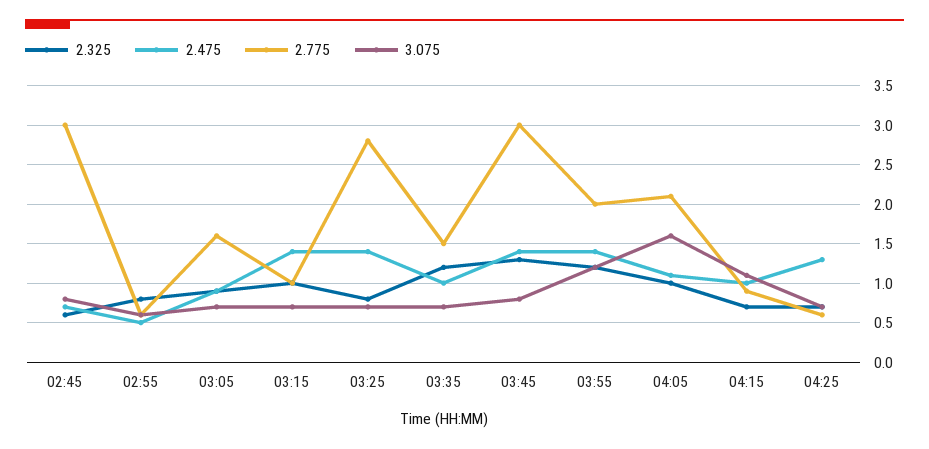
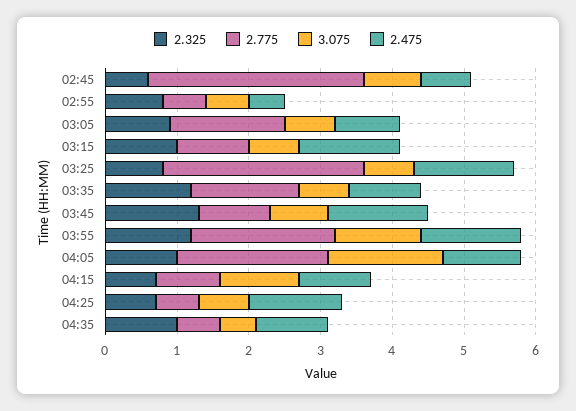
2.775, 03:45: 3 -> 1
2.325, 04:35: none -> 1
2.775, 04:35: none -> 0.5
3.075, 04:35: none -> 0.5
2.475, 04:35: none -> 1

